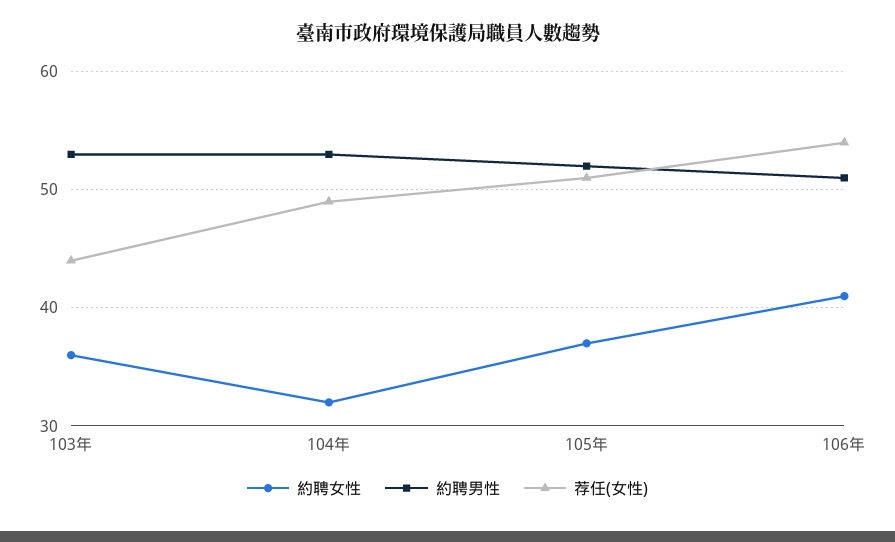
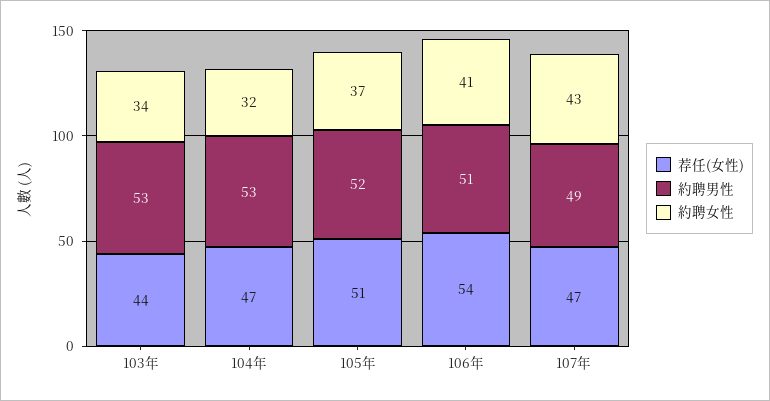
約聘女性, 103年: 36 -> 34
荐任(女性), 104年: 49 -> 47
荐任(女性), 107年: none -> 47
約聘男性, 107年: none -> 49
約聘女性, 107年: none -> 43

